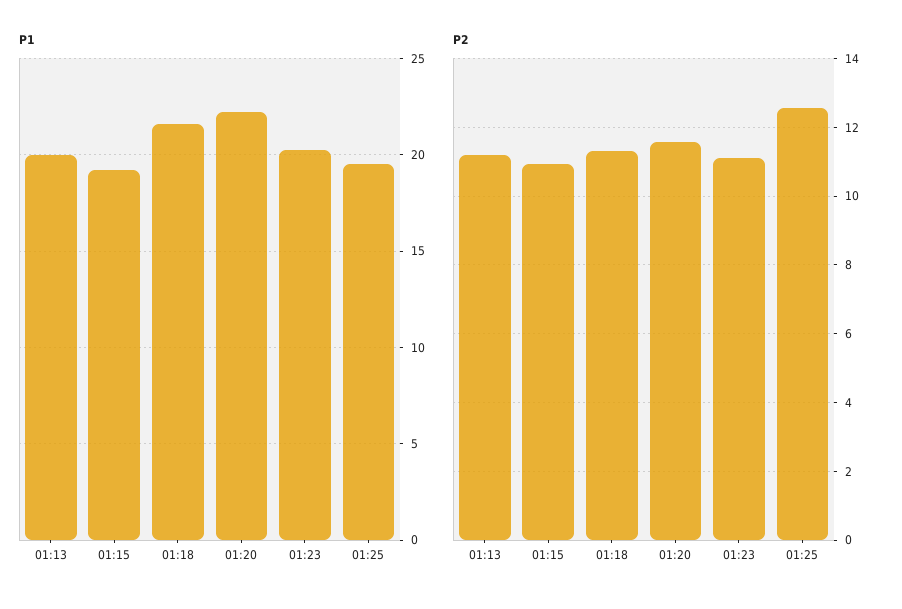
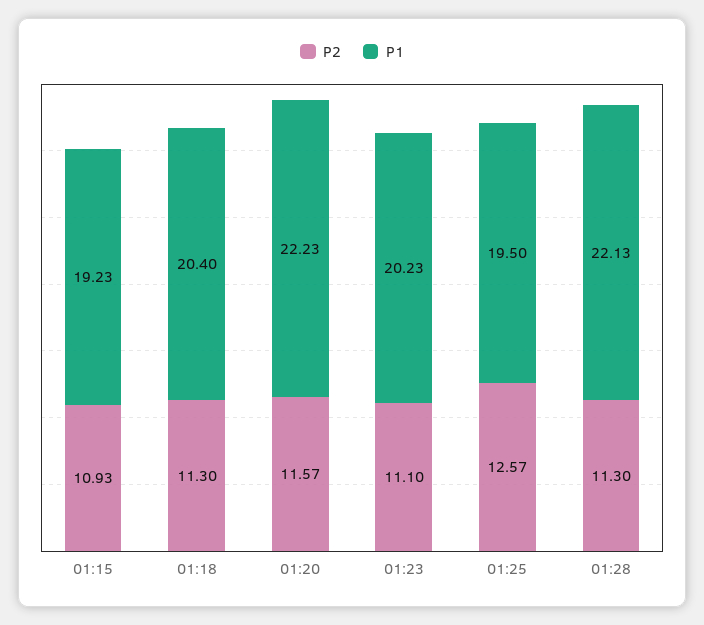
P1, 01:13: 20 -> none
P1, 01:18: 21.5 -> 20.4
P2, 01:13: 11.2 -> none
P2, 01:28: none -> 11.3
P1, 01:28: none -> 22.13

